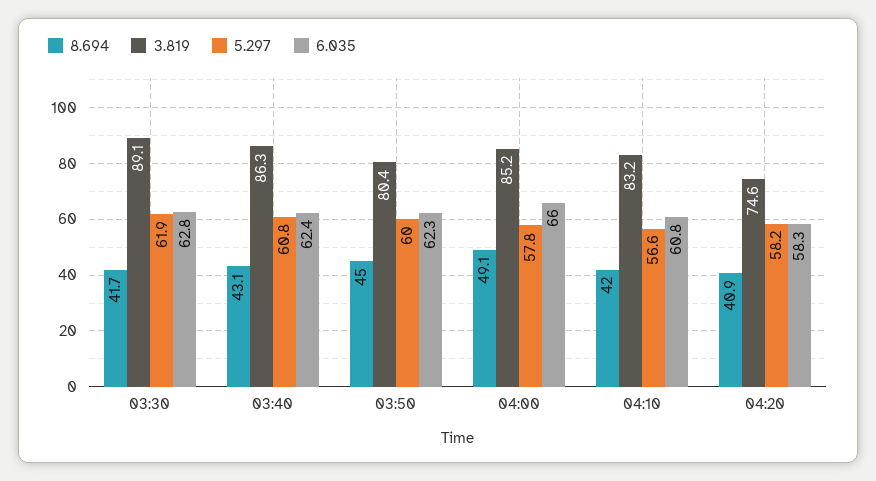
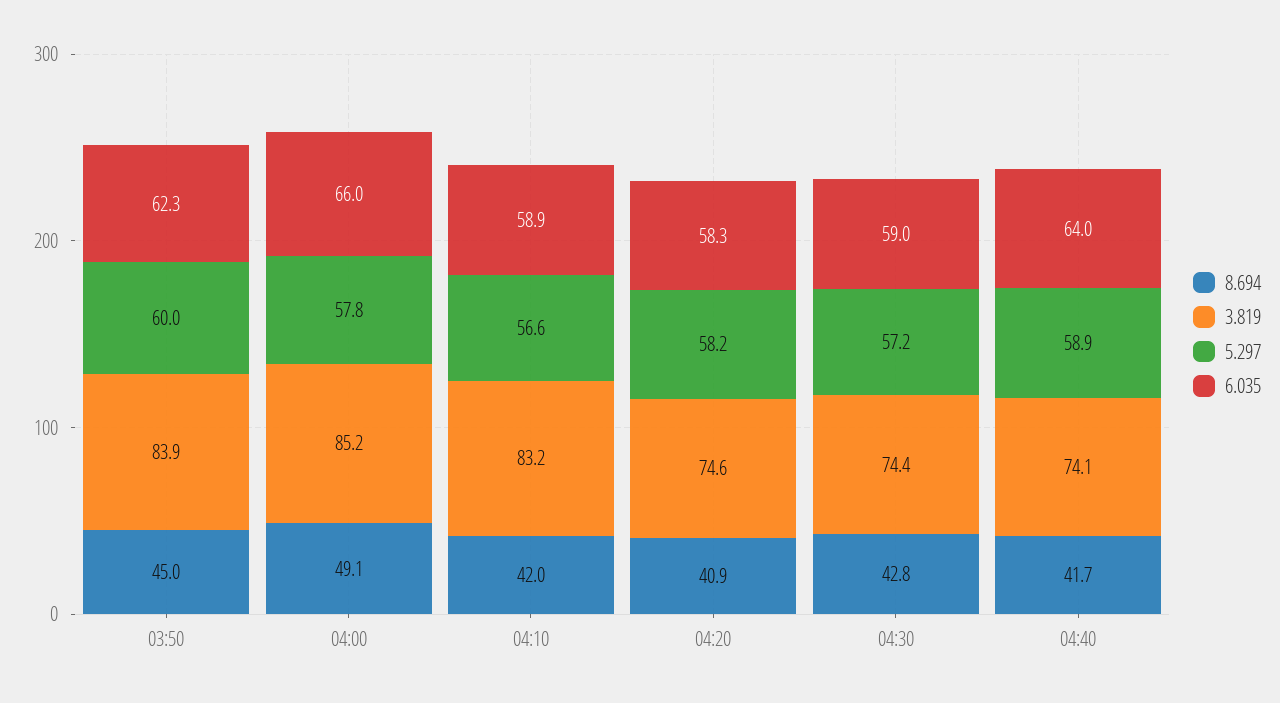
8.694, 03:30: 41.7 -> none
3.819, 03:30: 89.1 -> none
5.297, 03:30: 61.9 -> none
6.035, 03:30: 62.8 -> none
8.694, 03:40: 43.1 -> none
3.819, 03:40: 86.3 -> none
5.297, 03:40: 60.8 -> none
6.035, 03:40: 62.4 -> none
3.819, 03:50: 80.4 -> 83.9
6.035, 04:10: 60.8 -> 58.9
8.694, 04:30: none -> 42.8
3.819, 04:30: none -> 74.4
5.297, 04:30: none -> 57.2
6.035, 04:30: none -> 59
8.694, 04:40: none -> 41.7
3.819, 04:40: none -> 74.1
5.297, 04:40: none -> 58.9
6.035, 04:40: none -> 64

